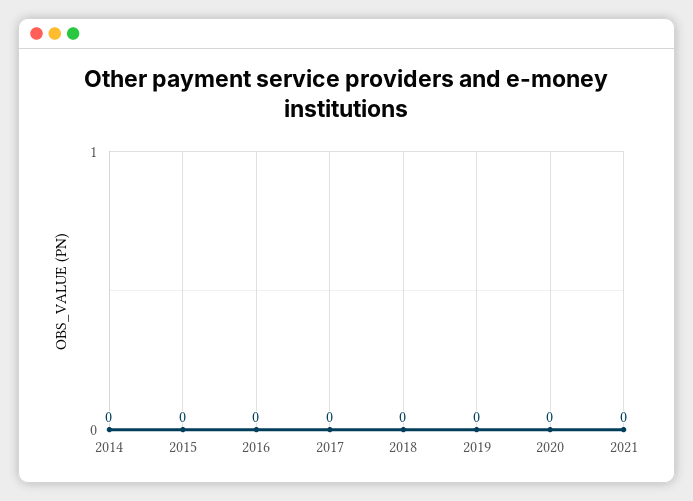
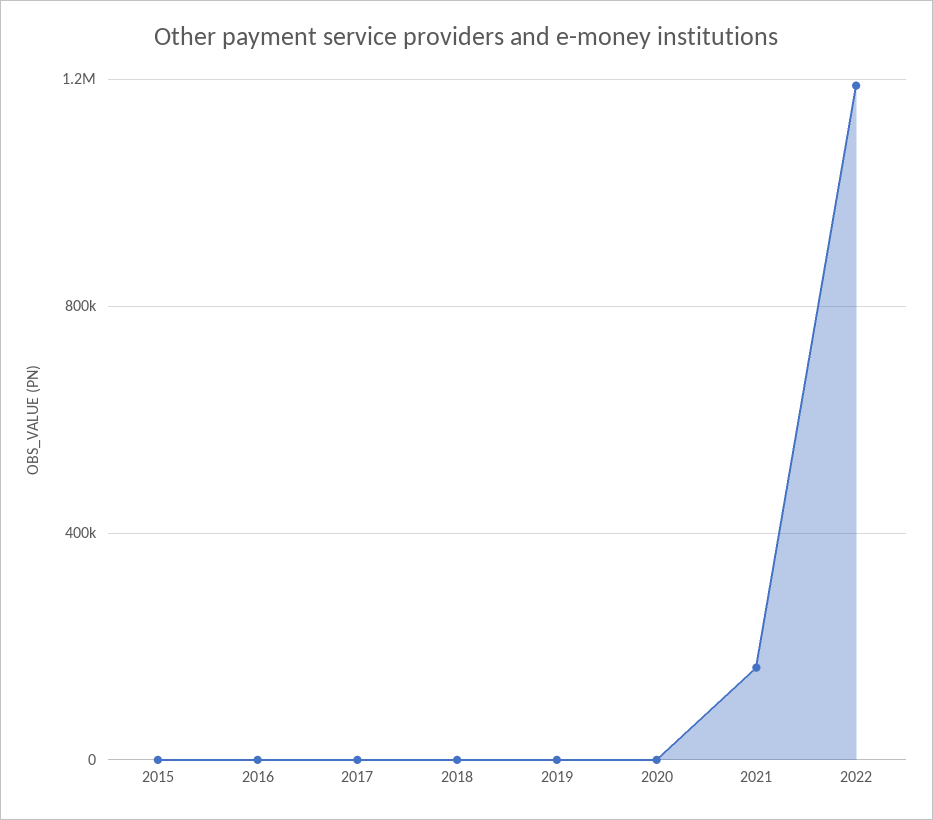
2014: 0 -> none
2021: 0 -> 150000
2022: none -> 1200000

